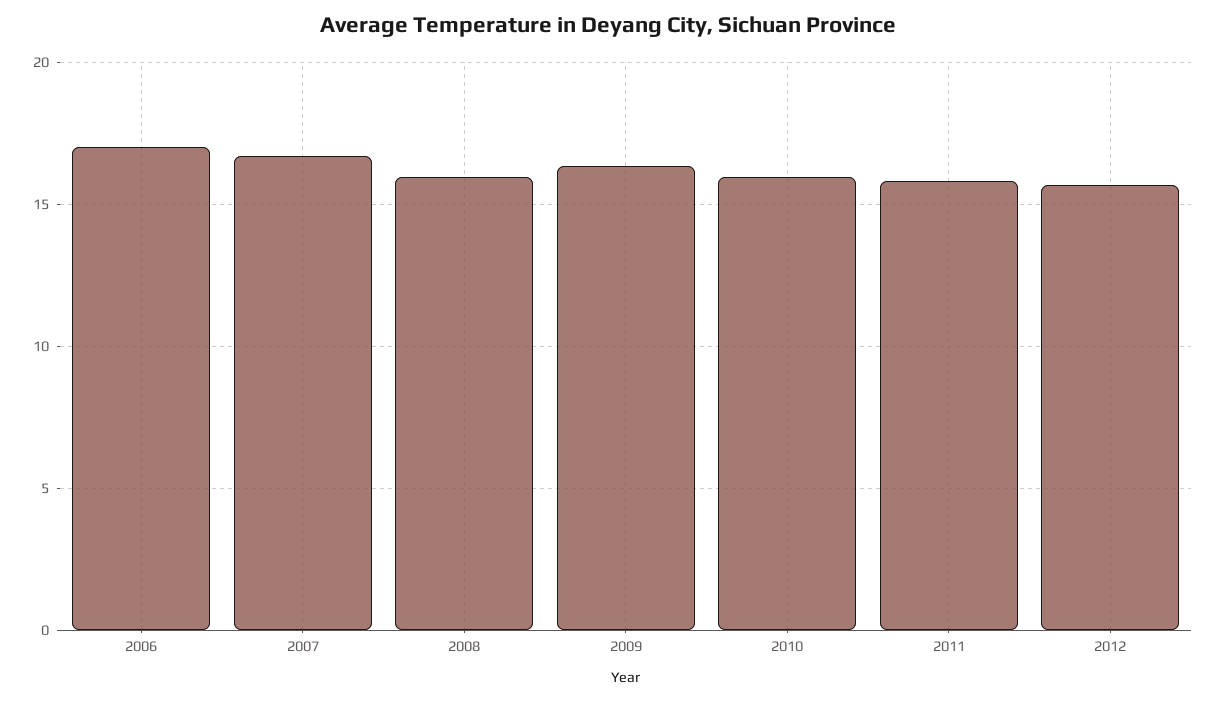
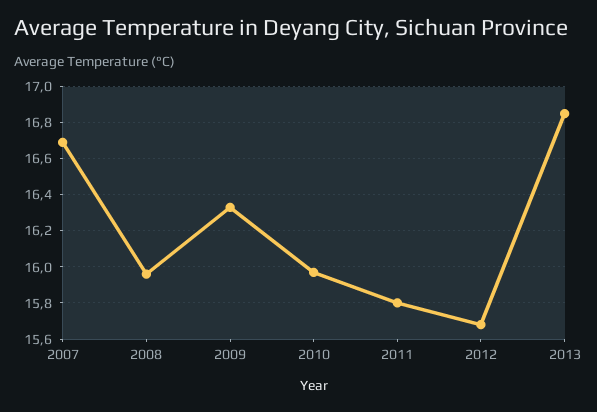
2006: 17 -> none
2013: none -> 16.85

